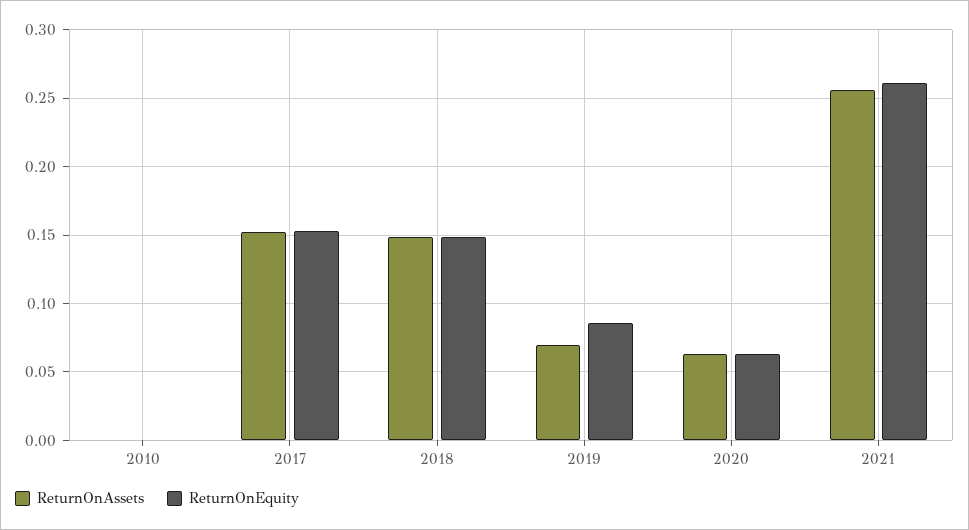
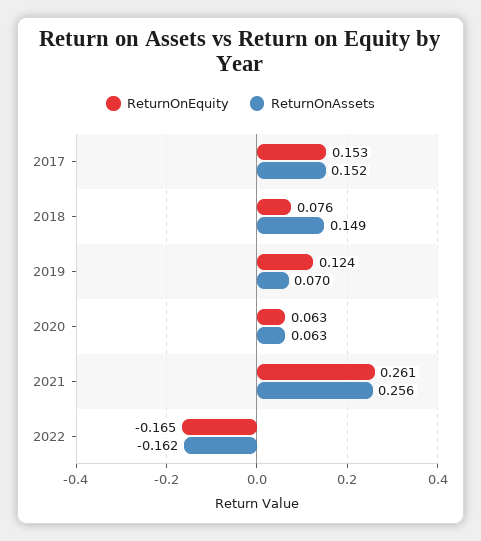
ReturnOnAssets, 2010: 0 -> none
ReturnOnEquity, 2010: 0 -> none
ReturnOnEquity, 2018: 0.15 -> 0.076
ReturnOnEquity, 2019: 0.085 -> 0.124
ReturnOnEquity, 2022: none -> -0.165
ReturnOnAssets, 2022: none -> -0.162

